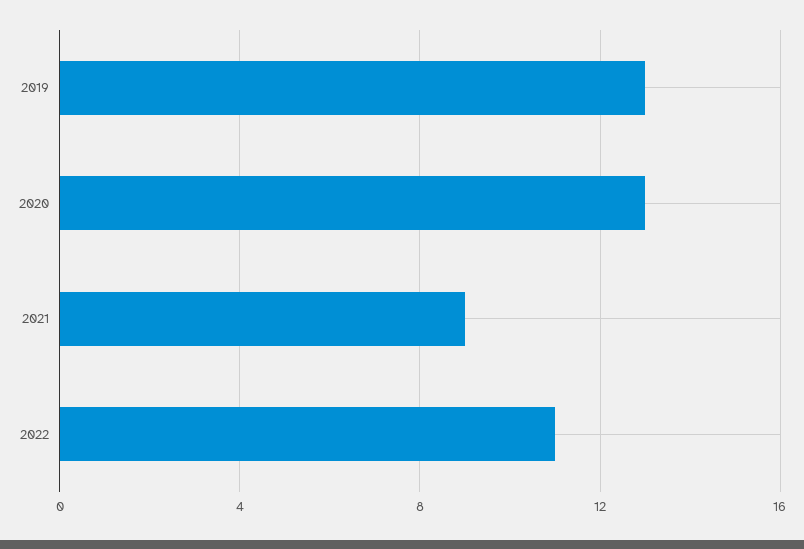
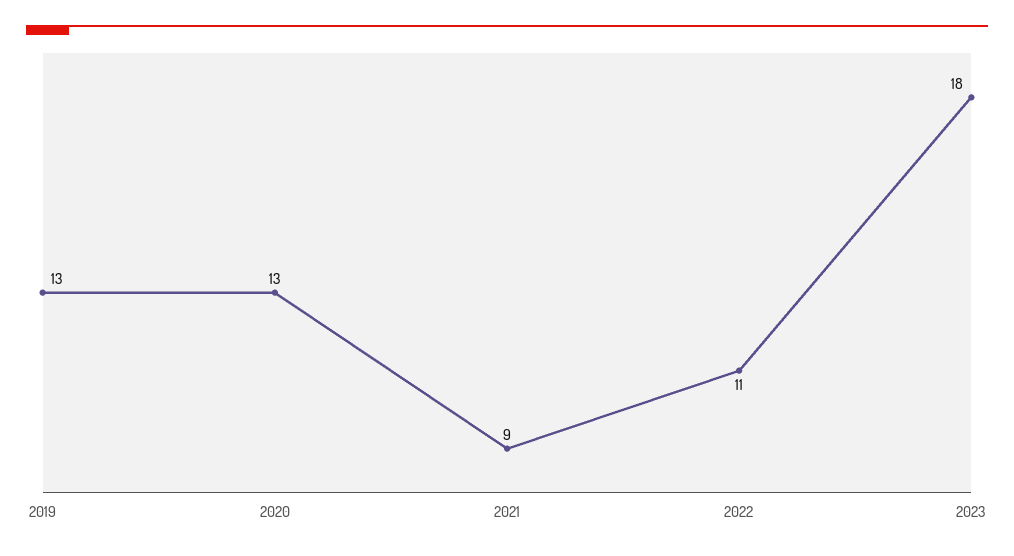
2023: none -> 18

